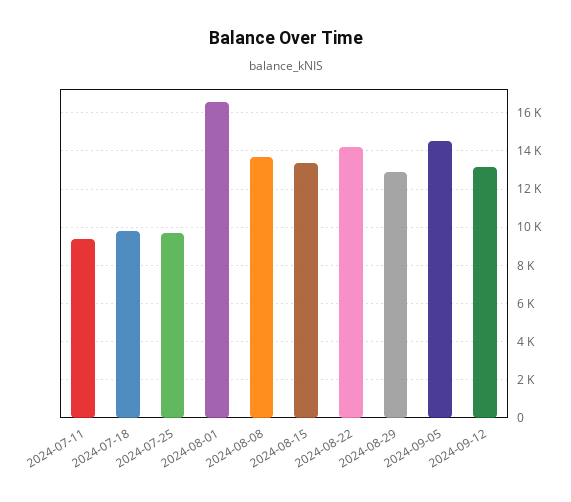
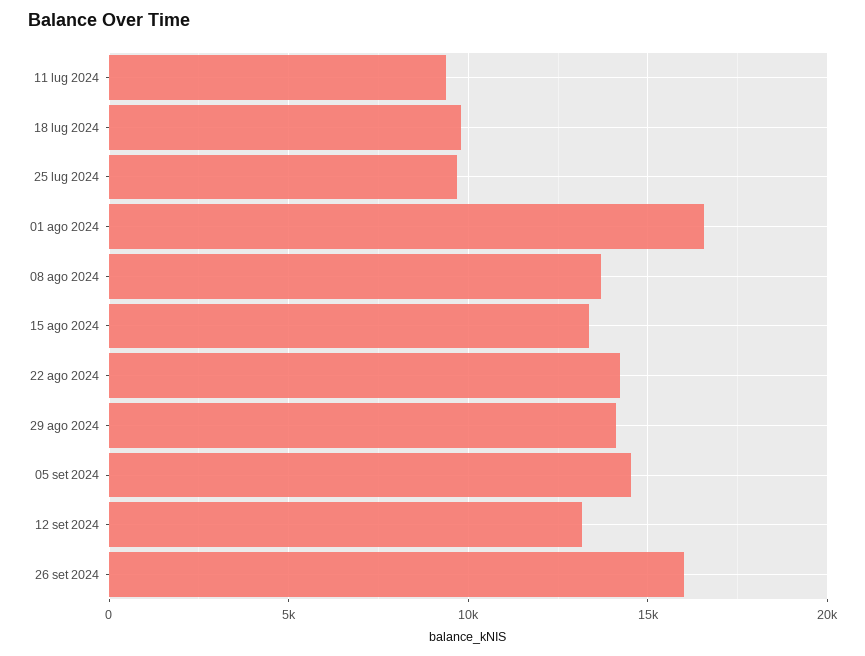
2024-08-29: 13000 -> 14000
26 set 2024: none -> 16000

